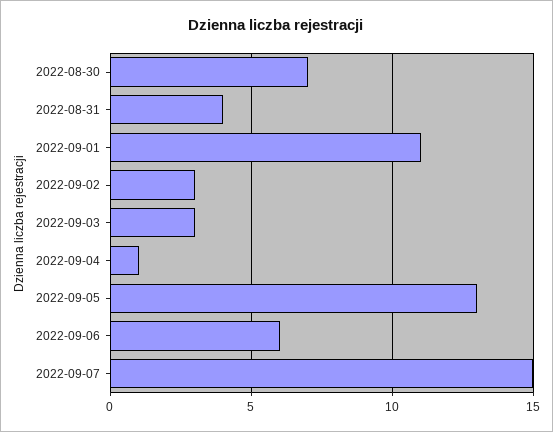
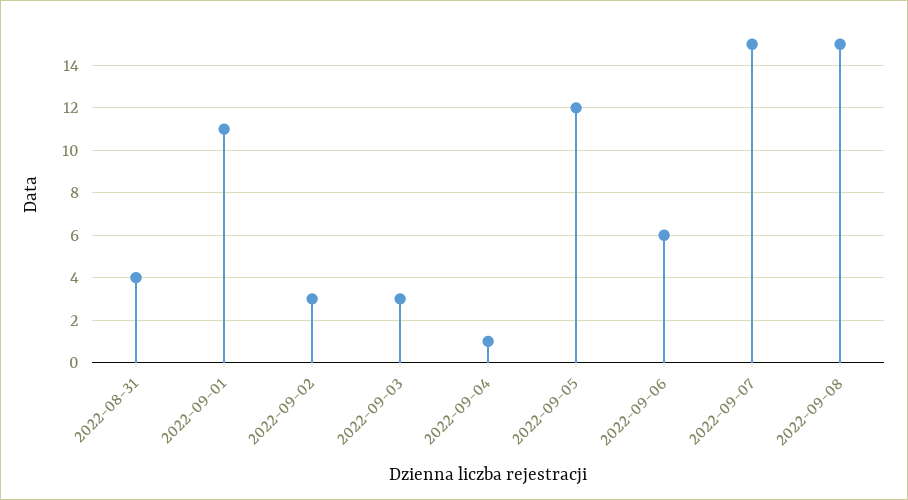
2022-08-30: 7 -> none
2022-09-05: 13 -> 12
2022-09-08: none -> 15

